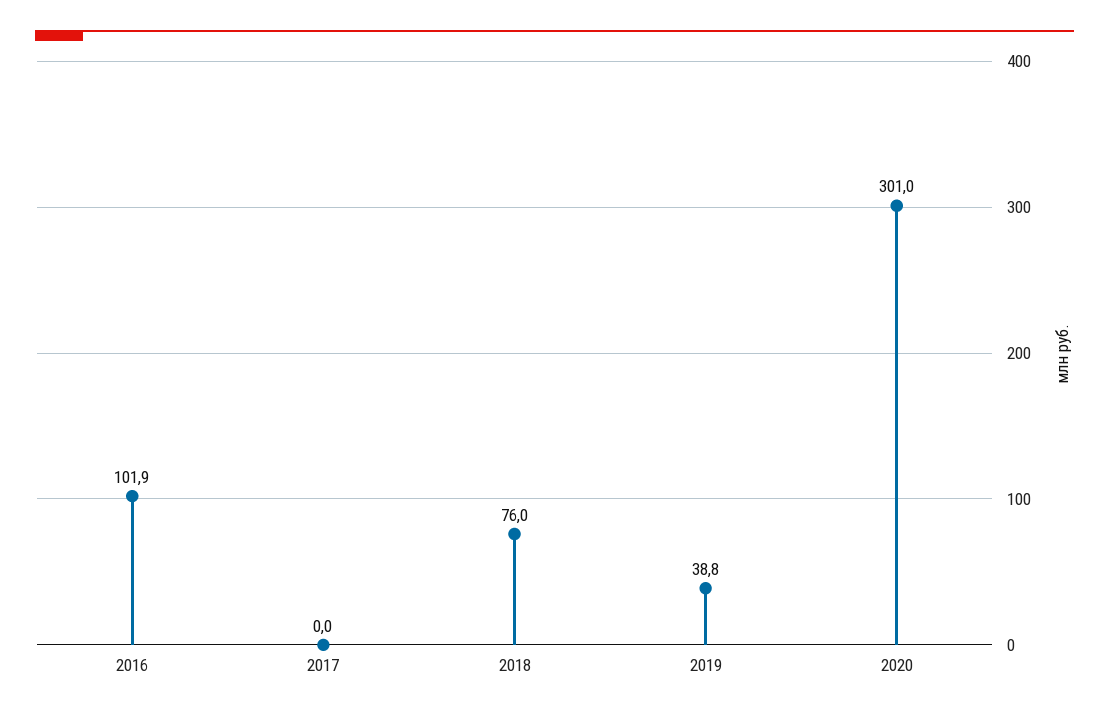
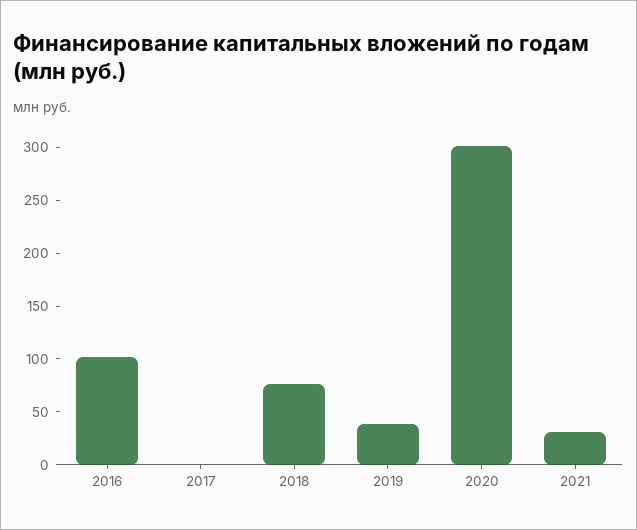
2021: none -> 30

